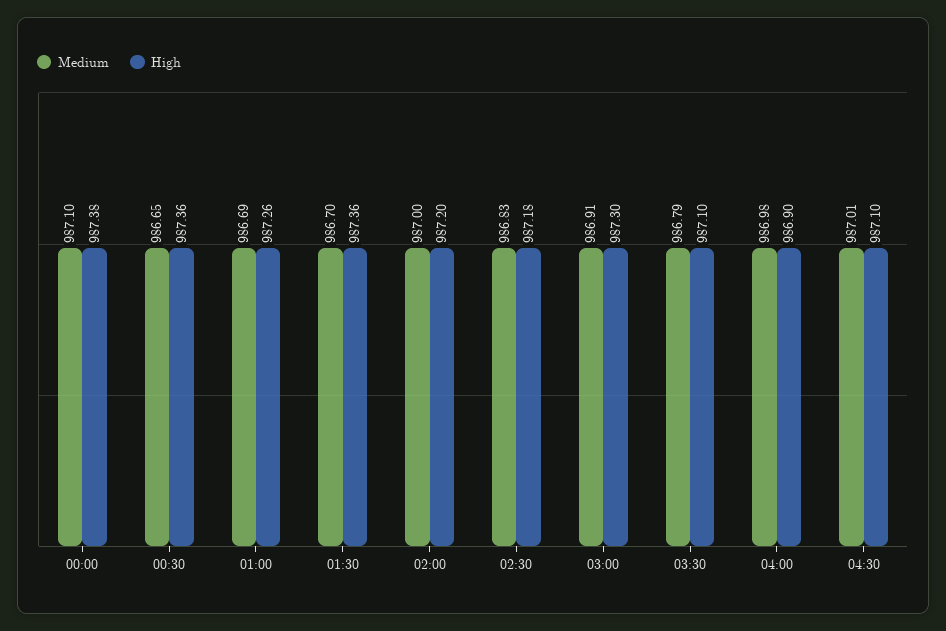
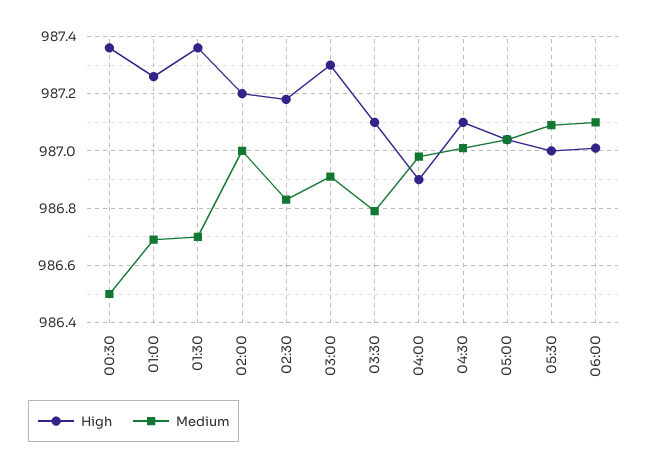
Medium, 00:00: 987.1 -> none
High, 00:00: 987.38 -> none
Medium, 00:30: 986.65 -> 986.5
High, 05:00: none -> 987.05
Medium, 05:00: none -> 987.05
High, 05:30: none -> 987
Medium, 05:30: none -> 987.1
High, 06:00: none -> 987
Medium, 06:00: none -> 987.1

